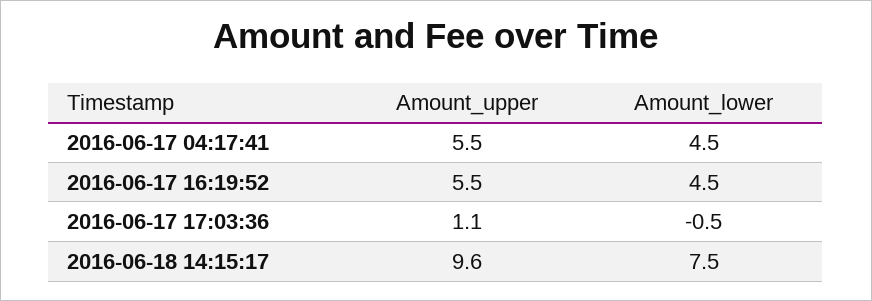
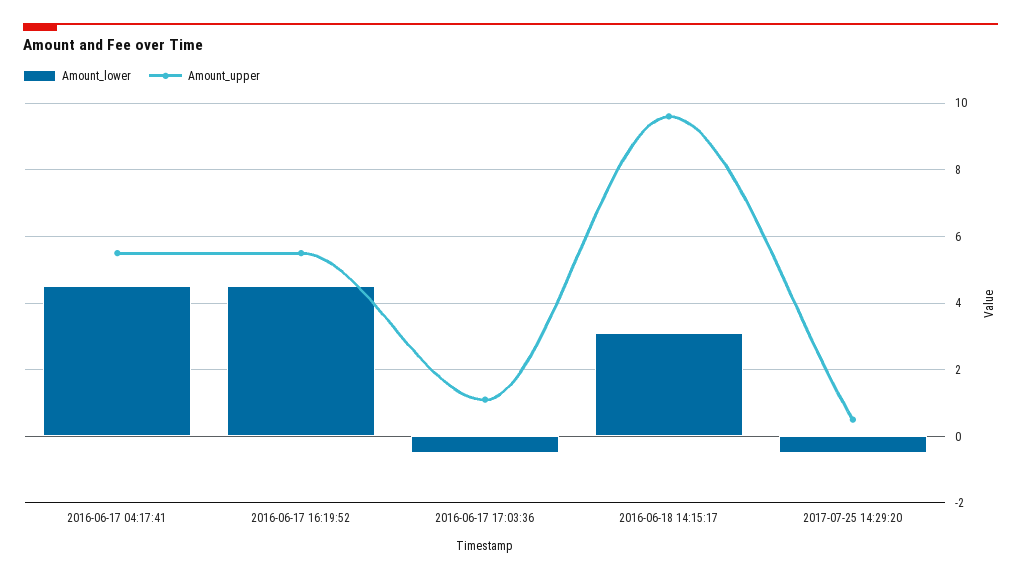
Amount_lower, 2016-06-18 14:15:17: 7.5 -> 3
Amount_lower, 2017-07-25 14:29:20: none -> -0.5
Amount_upper, 2017-07-25 14:29:20: none -> 0.5

